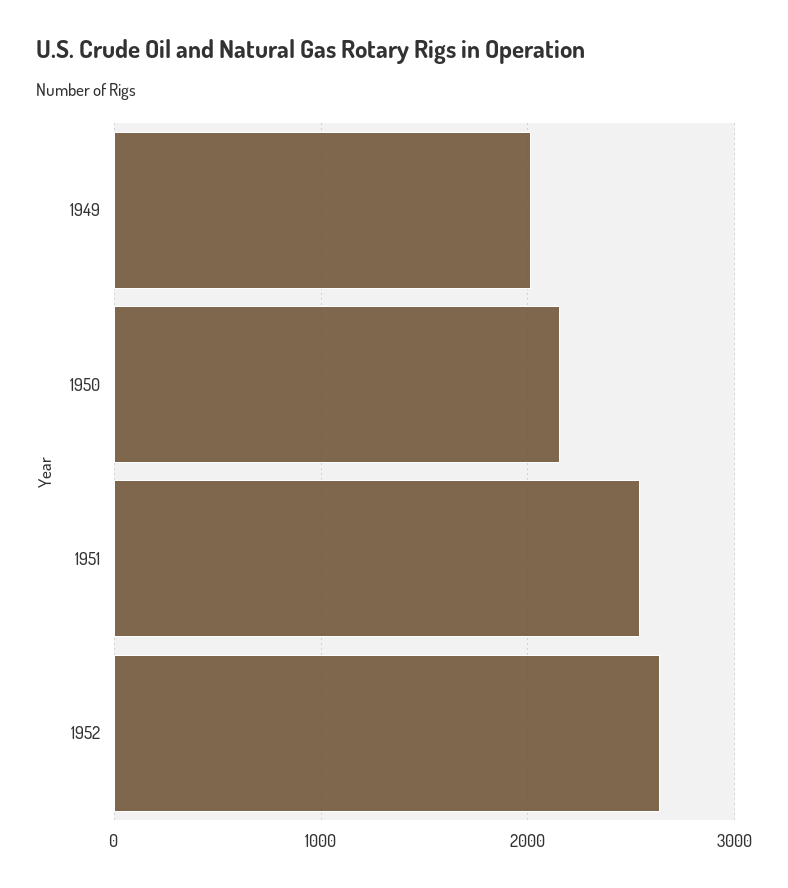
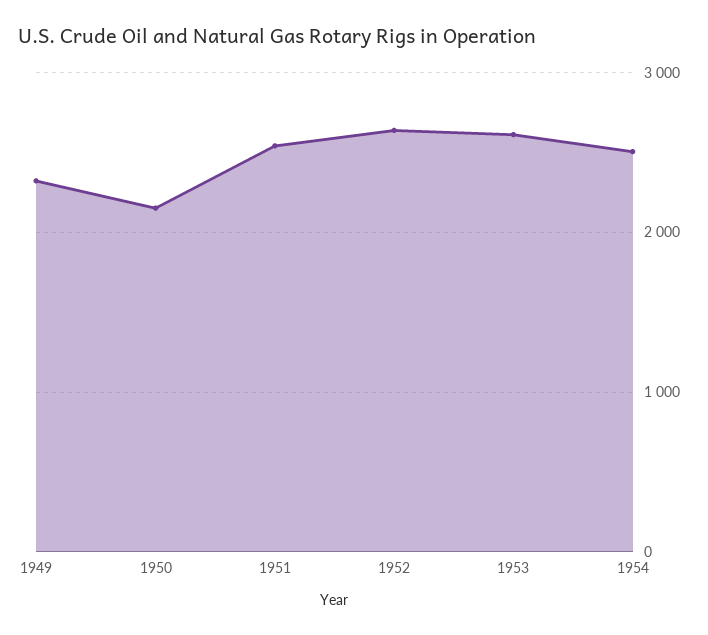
1949: 2000 -> 2300
1953: none -> 2600
1954: none -> 2500

